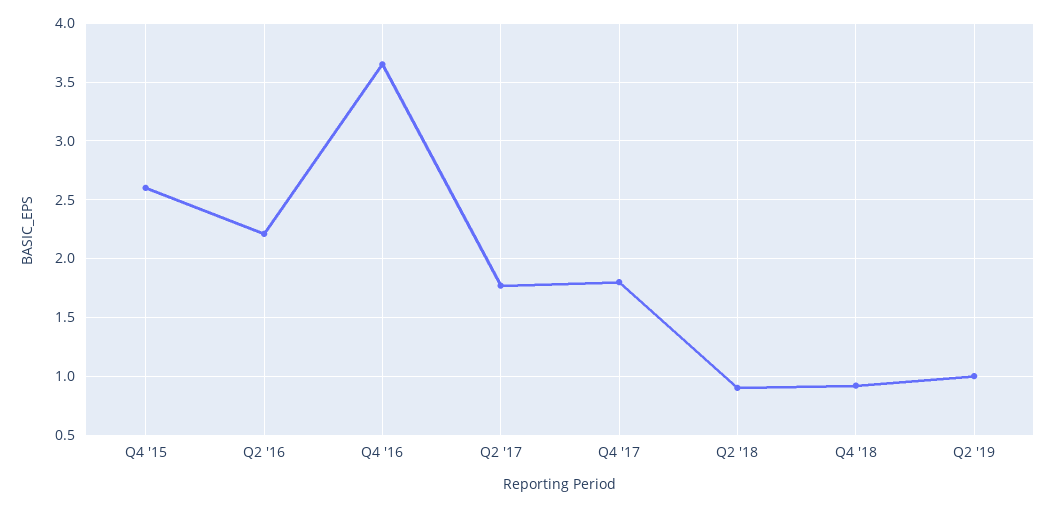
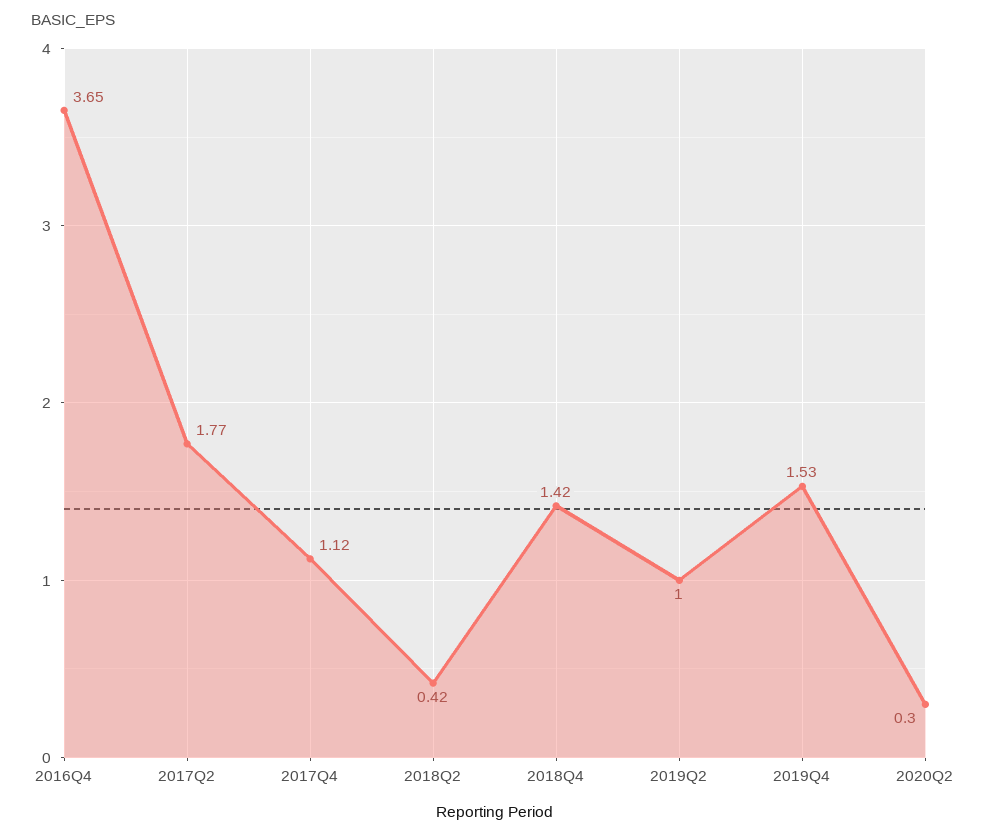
Q4 '15: 2.6 -> none
Q2 '16: 2.2 -> none
Q4 '17: 1.8 -> 1.12
Q2 '18: 0.9 -> 0.42
Q4 '18: 0.9 -> 1.42
2019Q4: none -> 1.53
2020Q2: none -> 0.3

